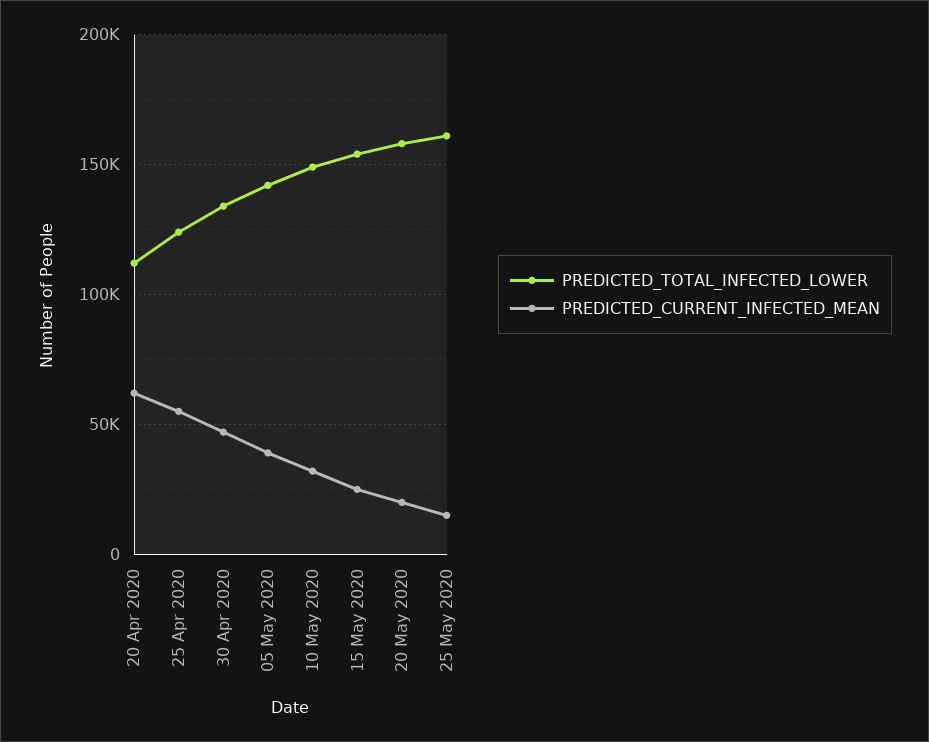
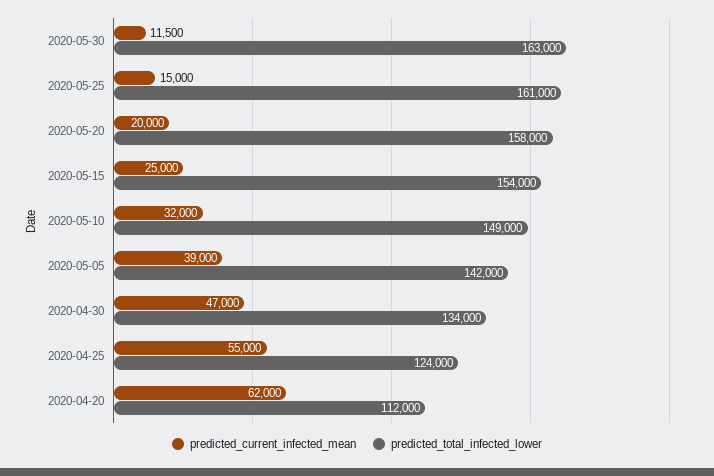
PREDICTED_CURRENT_INFECTED_MEAN, 2020-05-30: none -> 11500
PREDICTED_TOTAL_INFECTED_LOWER, 2020-05-30: none -> 163000

